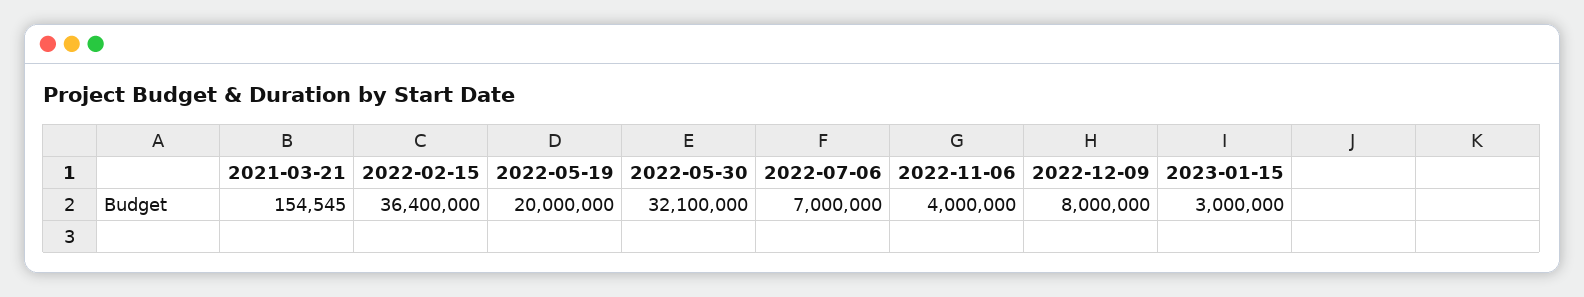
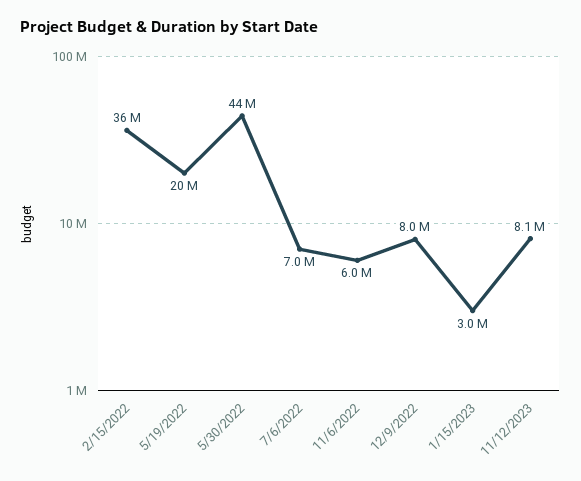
2021-03-21: 154545 -> none
2022-05-30: 32100000 -> 44000000
2022-11-06: 4000000 -> 6000000
11/12/2023: none -> 8100000

